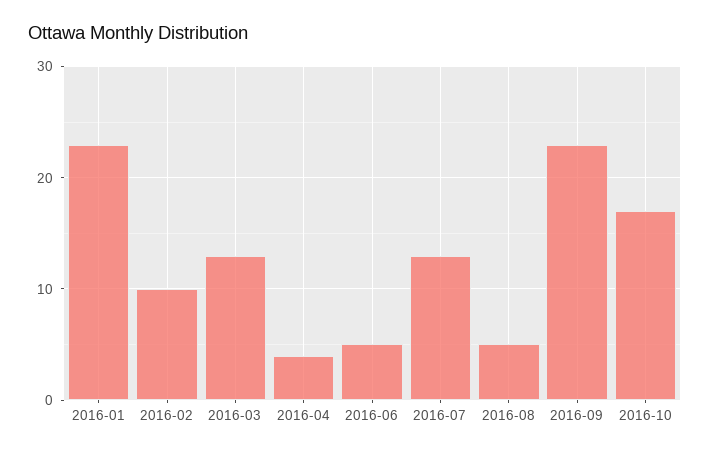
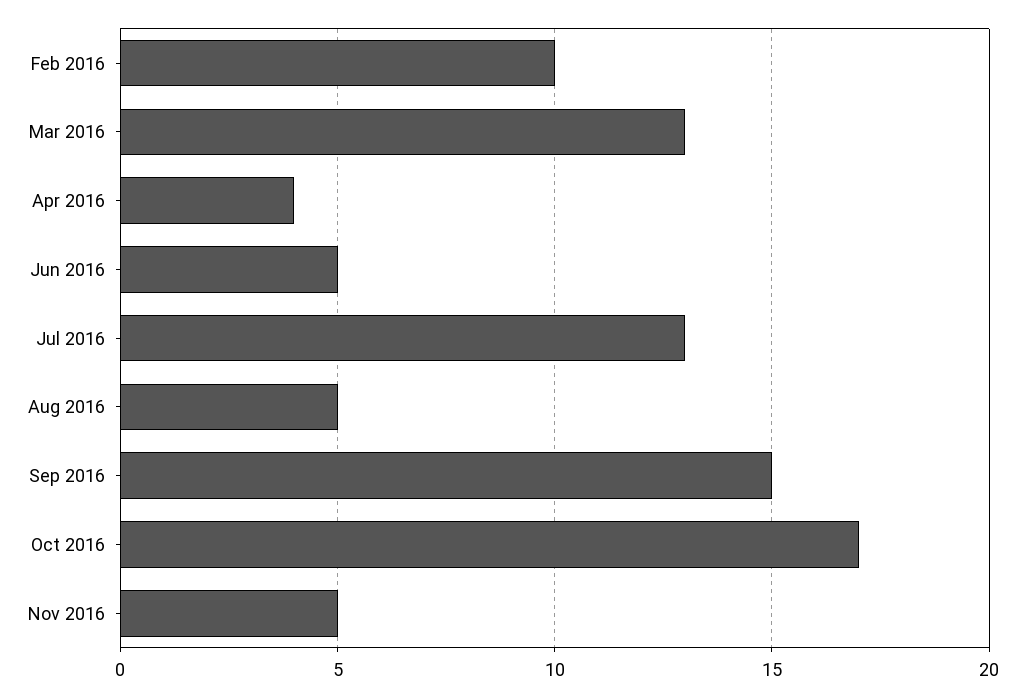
2016-01: 23 -> none
2016-09: 23 -> 15
Nov 2016: none -> 5

